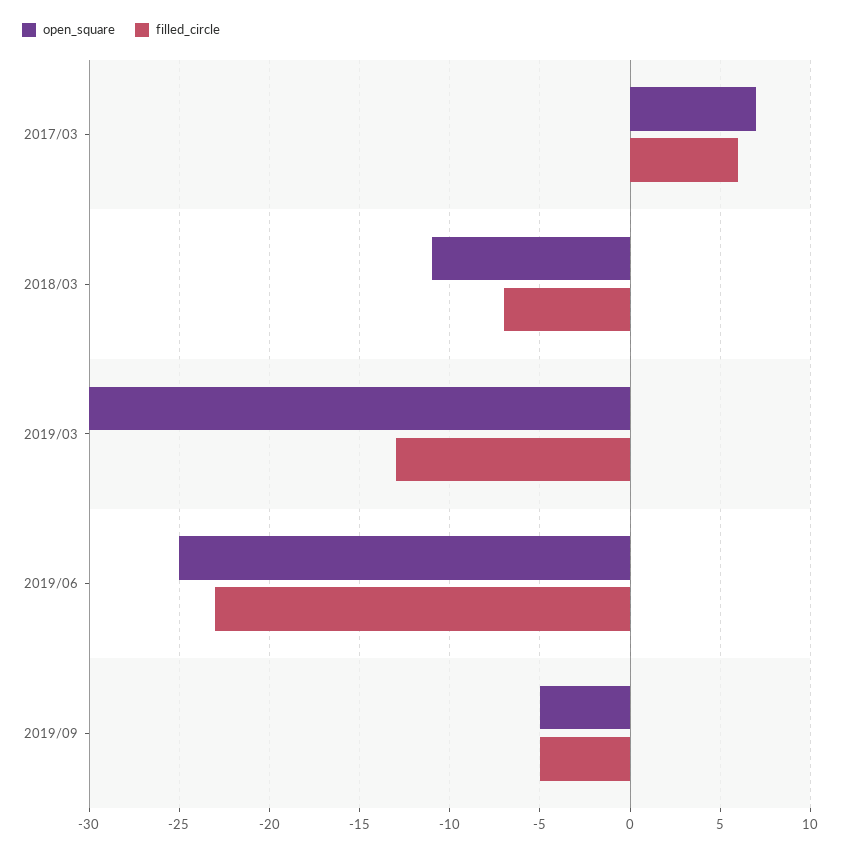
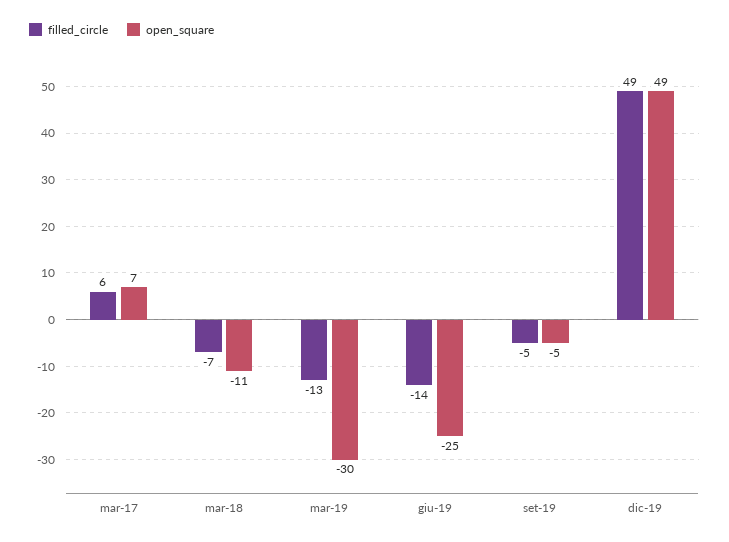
filled_circle, 2019/06: -23 -> -14
filled_circle, dic-19: none -> 49
open_square, dic-19: none -> 49

